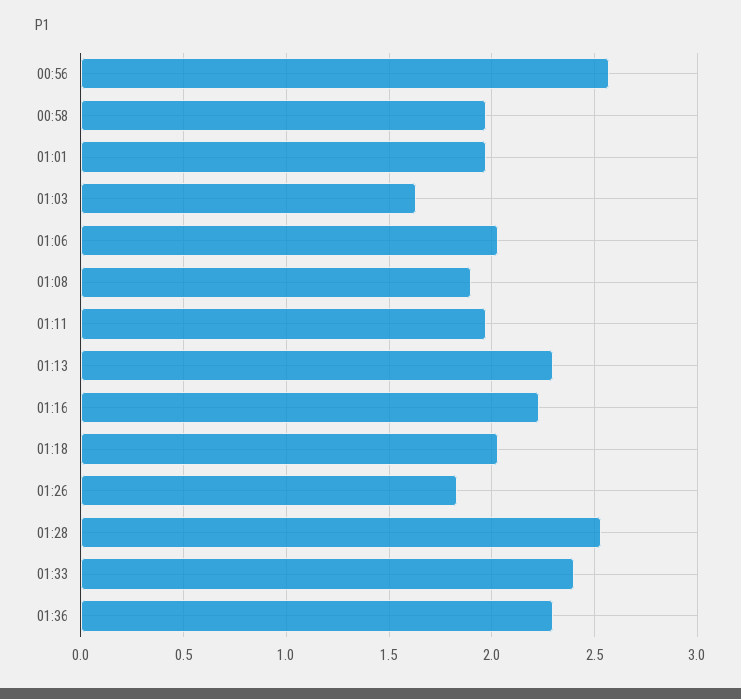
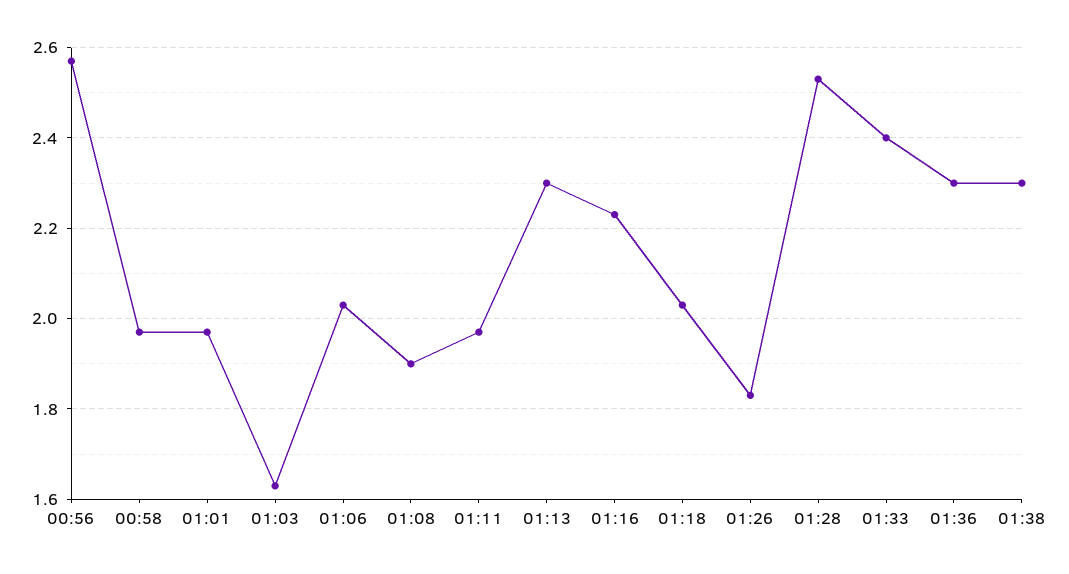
01:38: none -> 2.3

